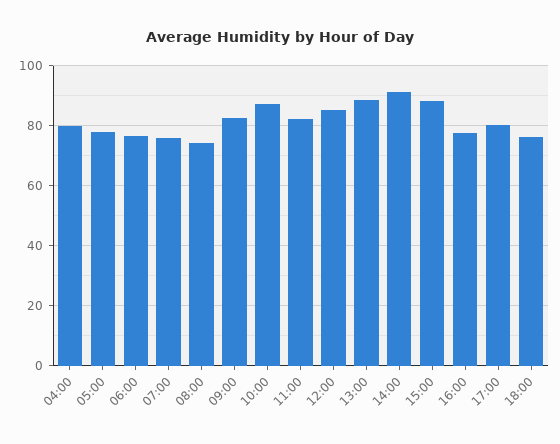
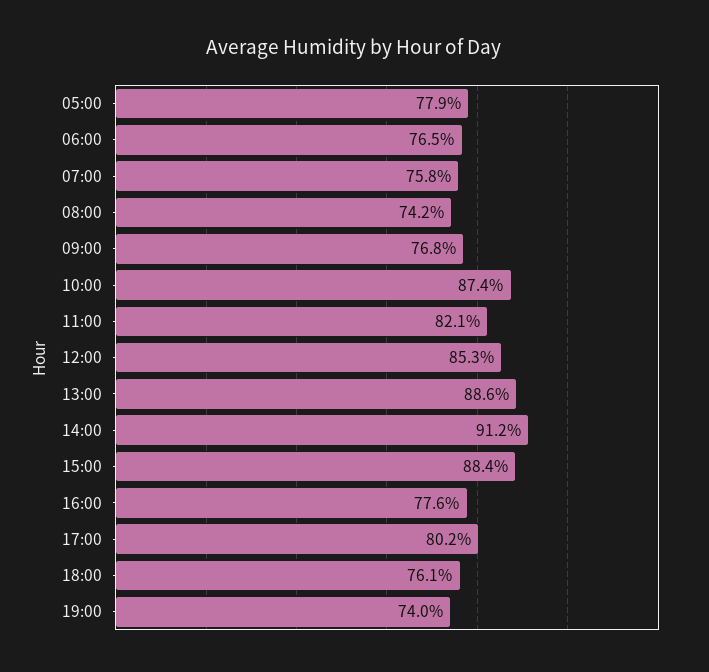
04:00: 80 -> none
09:00: 82.5 -> 76.8
19:00: none -> 74

